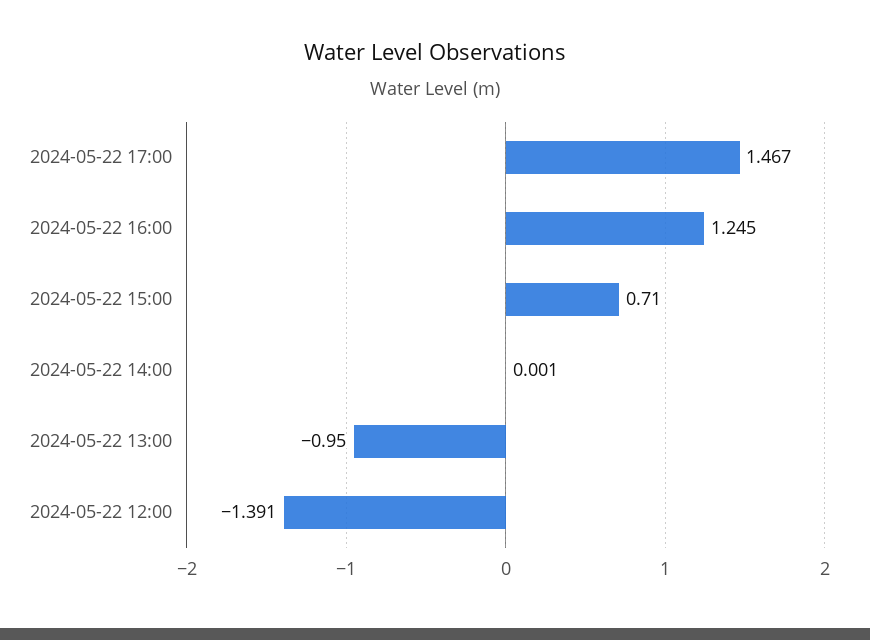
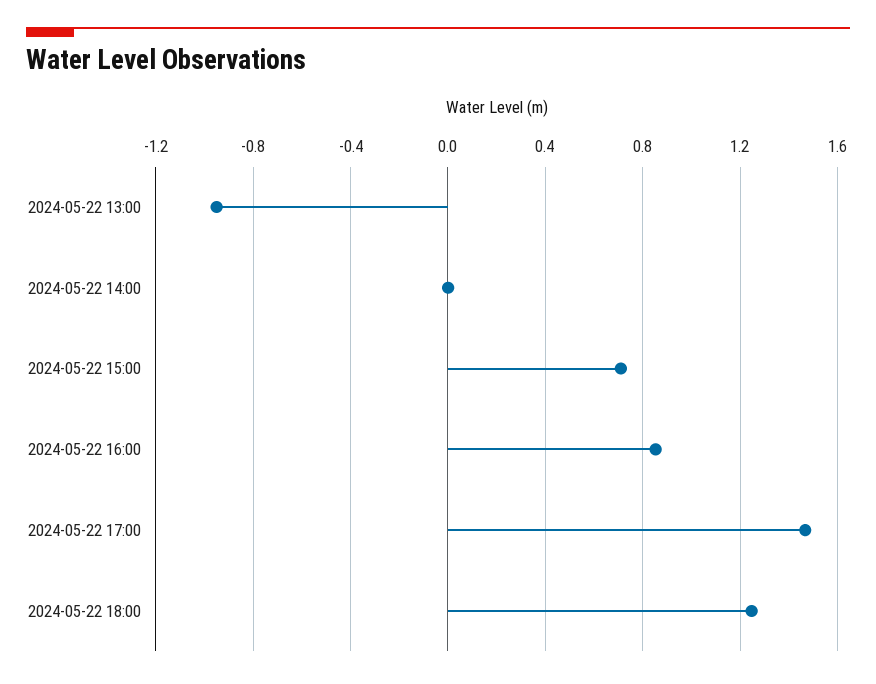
2024-05-22 16:00: 1.245 -> 0.85
2024-05-22 12:00: -1.391 -> none
2024-05-22 18:00: none -> 1.25

